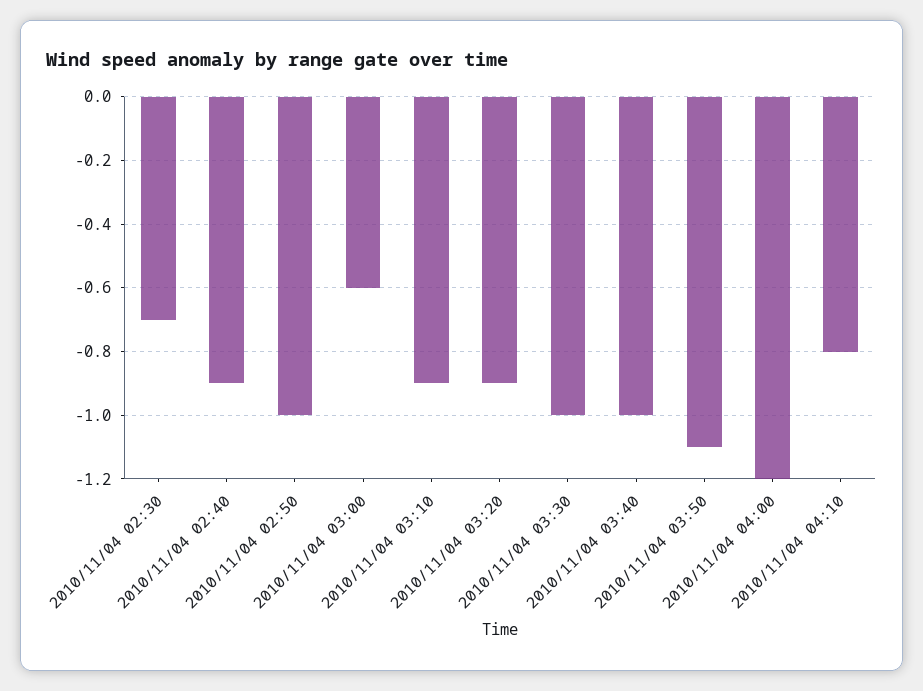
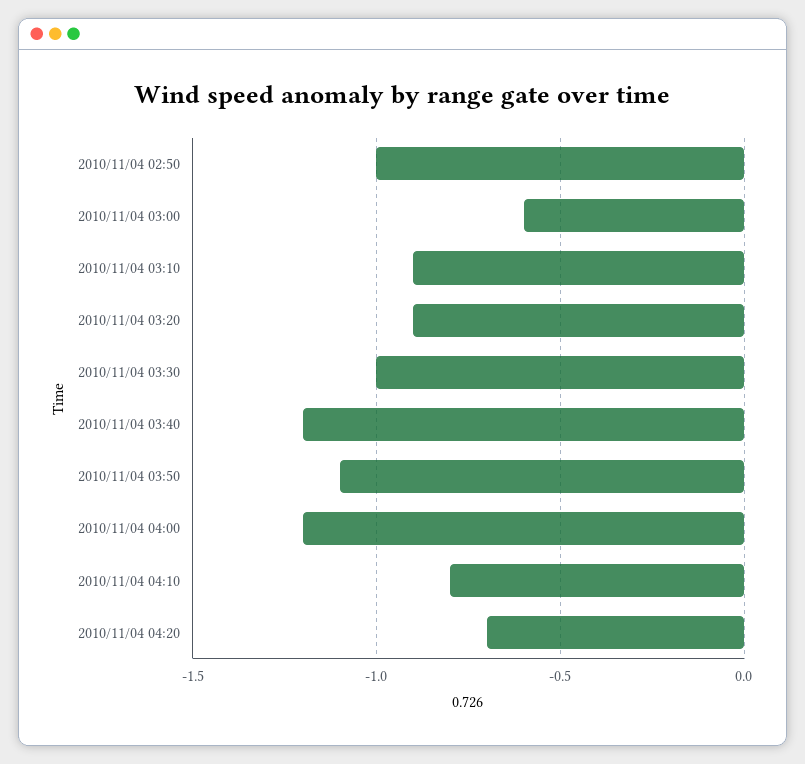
2010/11/04 02:30: -0.7 -> none
2010/11/04 02:40: -0.9 -> none
2010/11/04 03:40: -1 -> -1.2
2010/11/04 04:20: none -> -0.7

